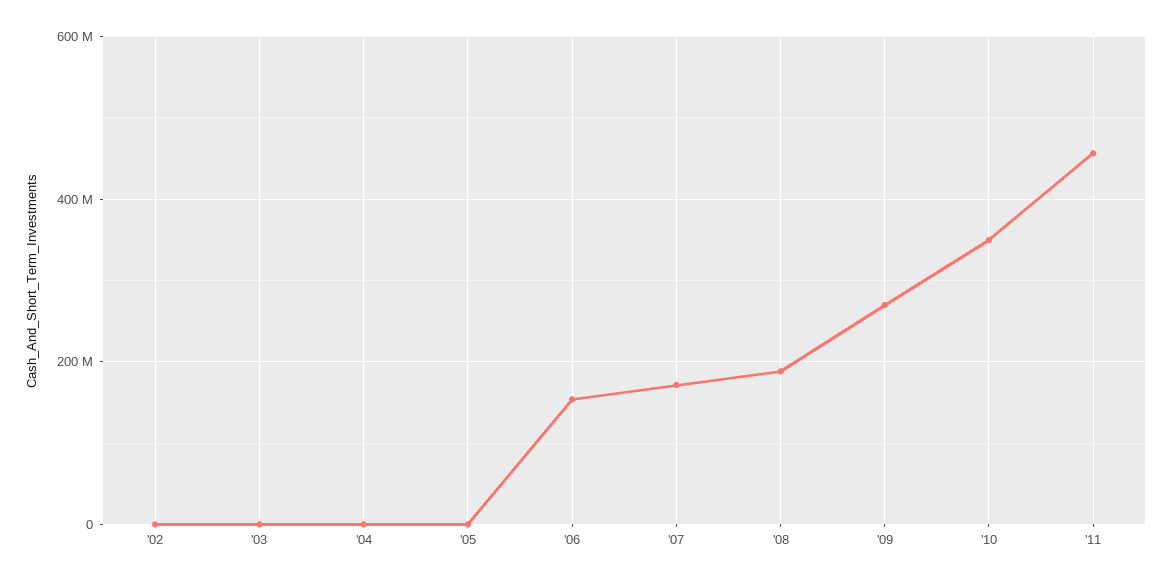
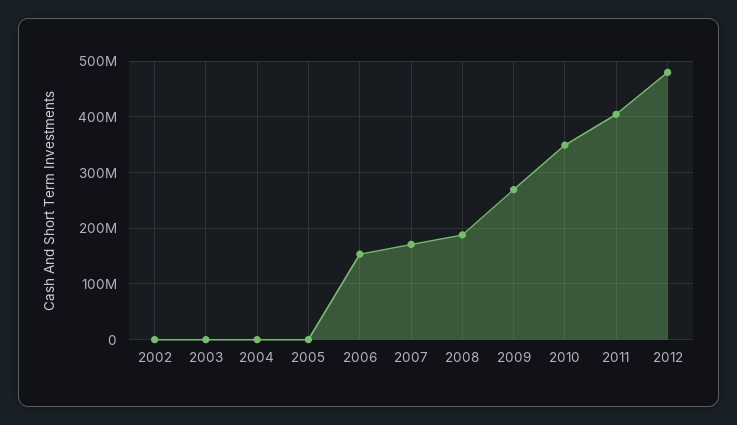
'11: 460000000 -> 400000000
2012: none -> 480000000

